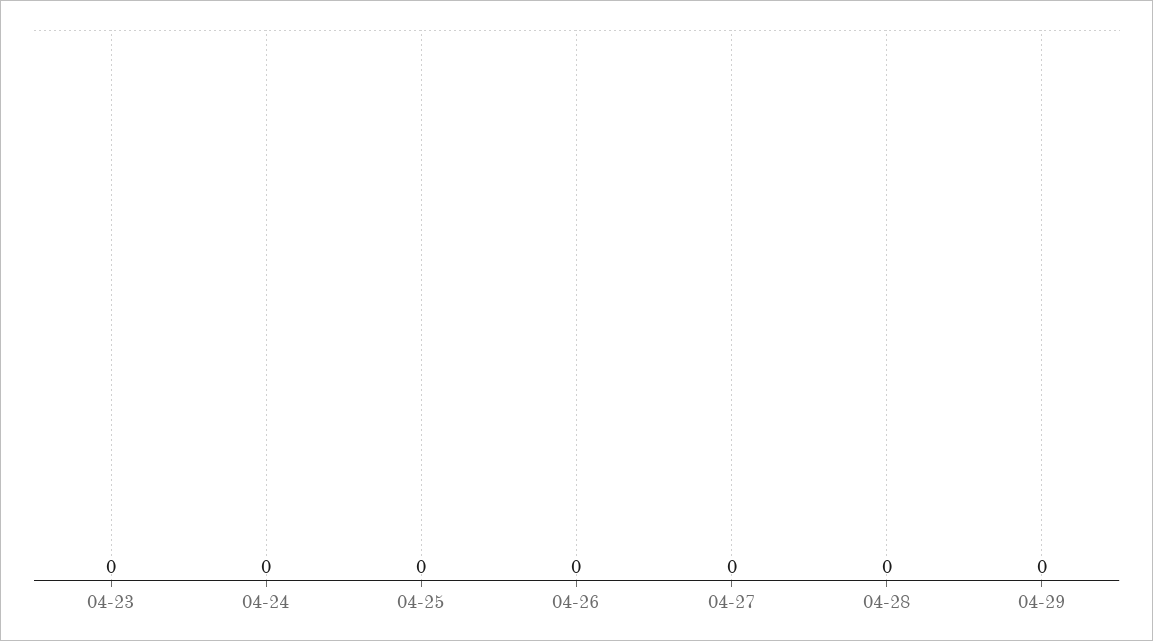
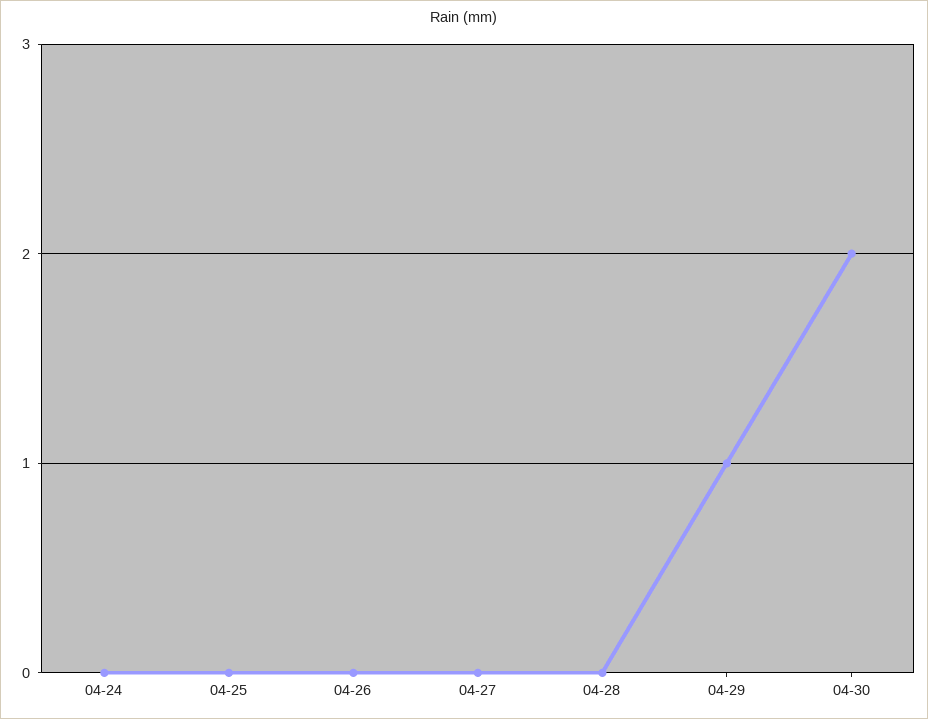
04-23: 0 -> none
04-29: 0 -> 1
04-30: none -> 2

